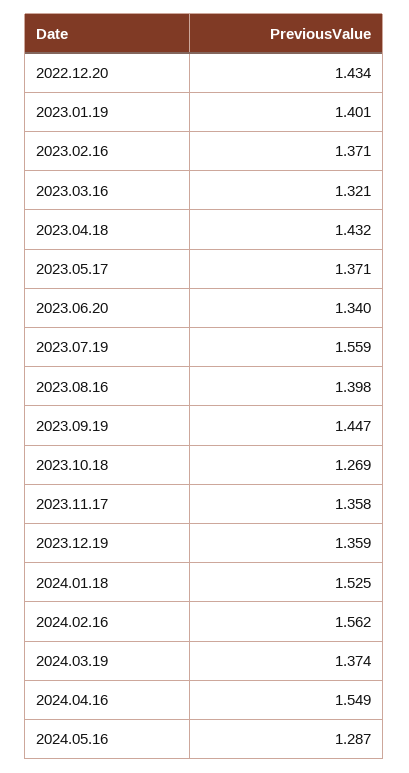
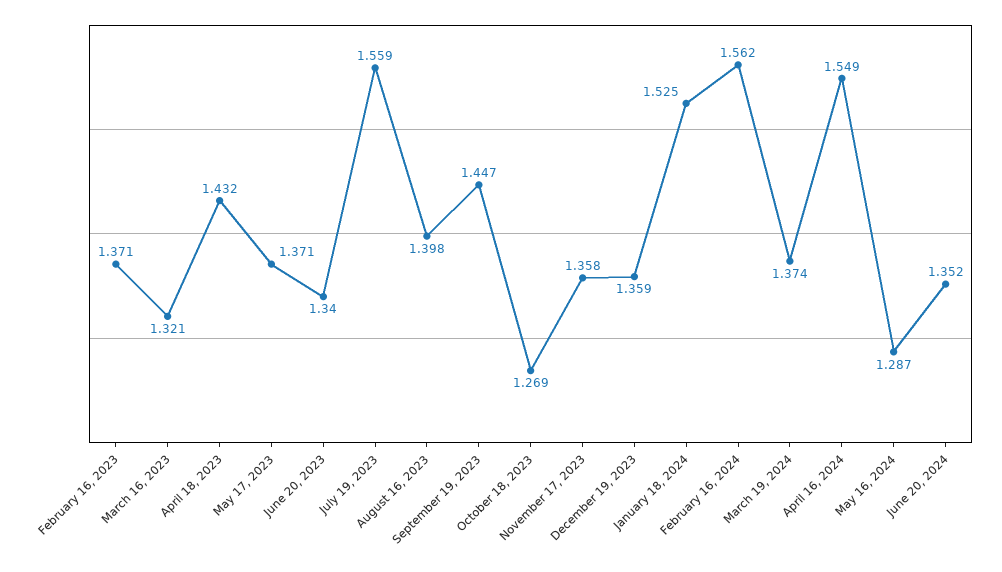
2022.12.20: 1.434 -> none
2023.01.19: 1.401 -> none
June 20, 2024: none -> 1.352

